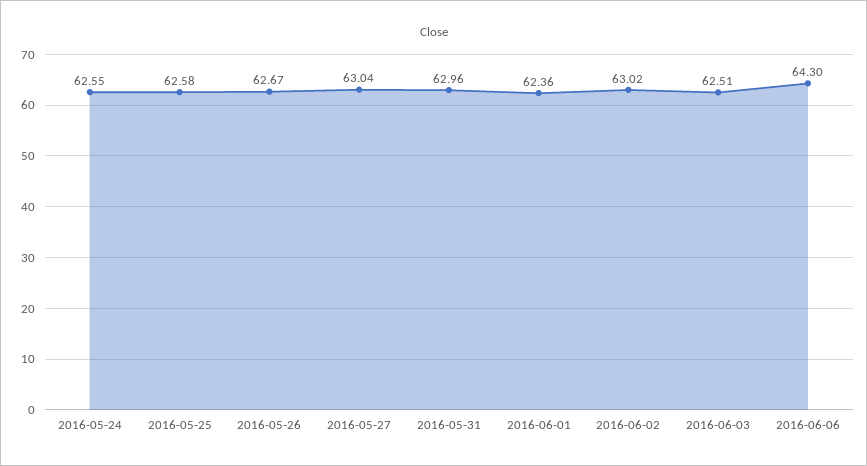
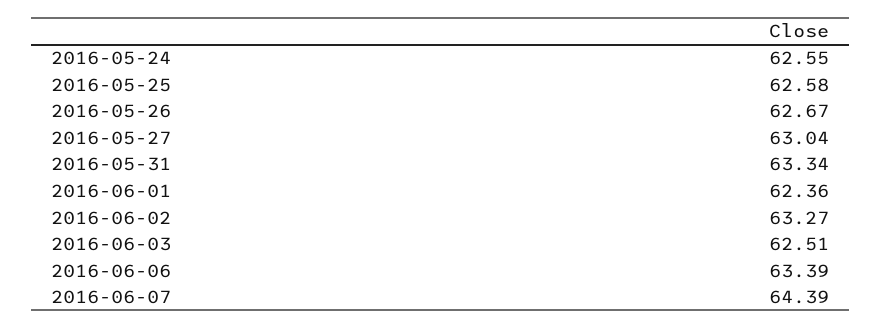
2016-05-31: 62.96 -> 63.34
2016-06-02: 63.02 -> 63.27
2016-06-06: 64.3 -> 63.39
2016-06-07: none -> 64.39

